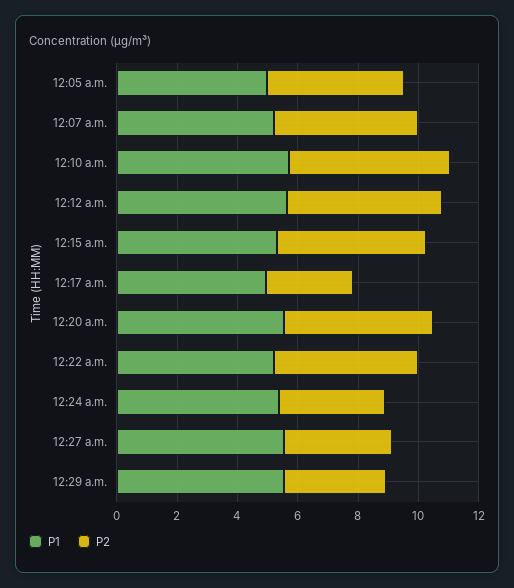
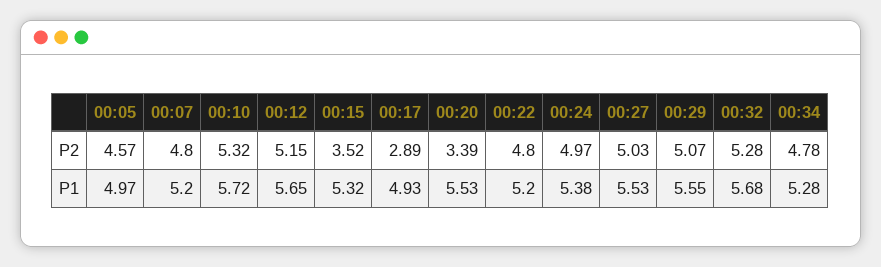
P2, 12:15 a.m.: 5 -> 3.52
P2, 12:20 a.m.: 5 -> 3.39
P2, 12:24 a.m.: 3.5 -> 4.97
P2, 12:27 a.m.: 3.5 -> 5.03
P2, 12:29 a.m.: 3.5 -> 5.07
P2, 00:32: none -> 5.28
P2, 00:34: none -> 4.78
P1, 00:32: none -> 5.68
P1, 00:34: none -> 5.28

